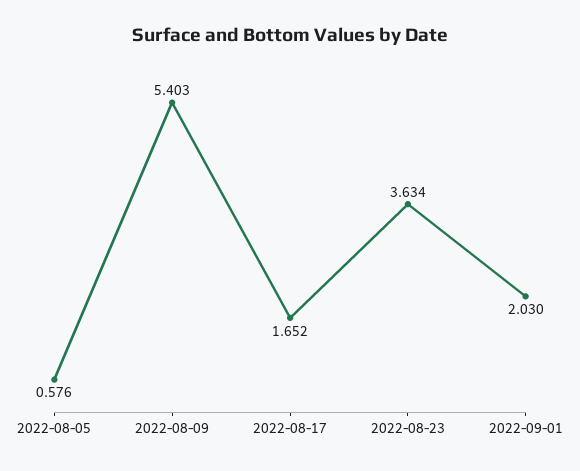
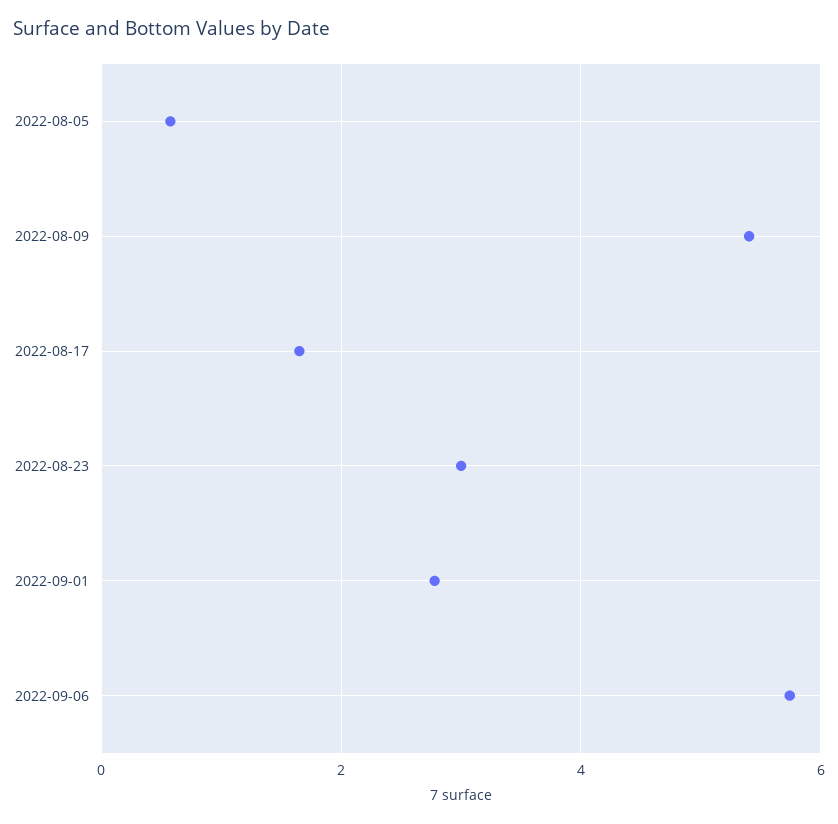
2022-08-23: 3.634 -> 3
2022-09-01: 2.03 -> 2.8
2022-09-06: none -> 5.8

